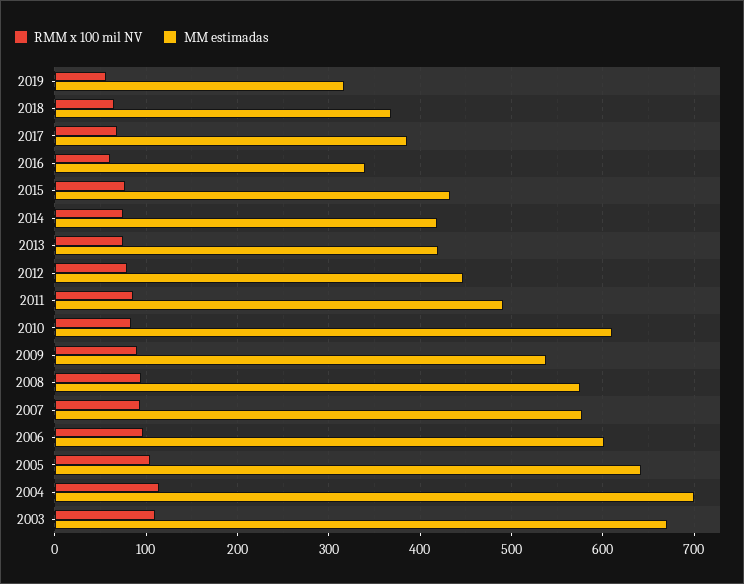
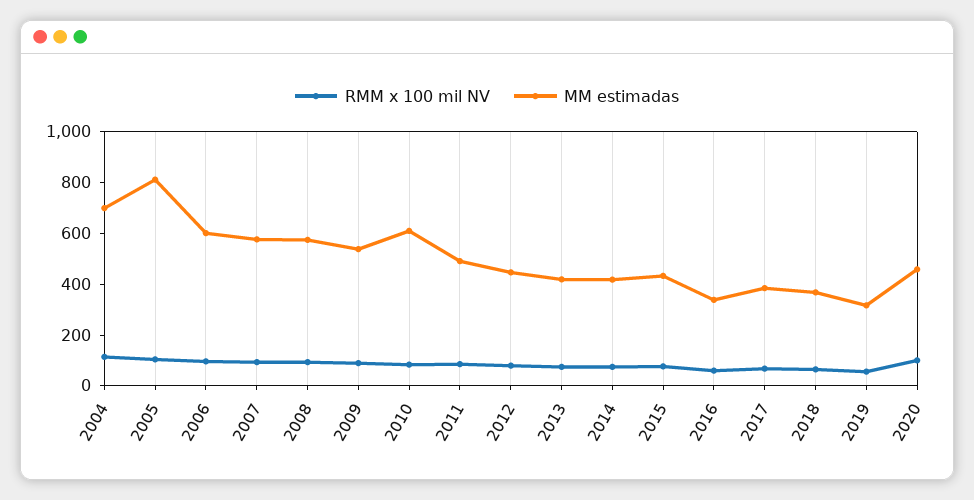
MM estimadas, 2005: 640 -> 800
RMM x 100 mil NV, 2003: 110 -> none
MM estimadas, 2003: 670 -> none
RMM x 100 mil NV, 2020: none -> 100
MM estimadas, 2020: none -> 450

